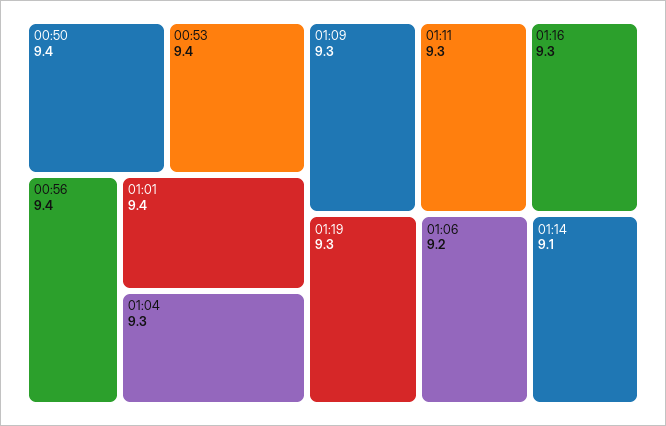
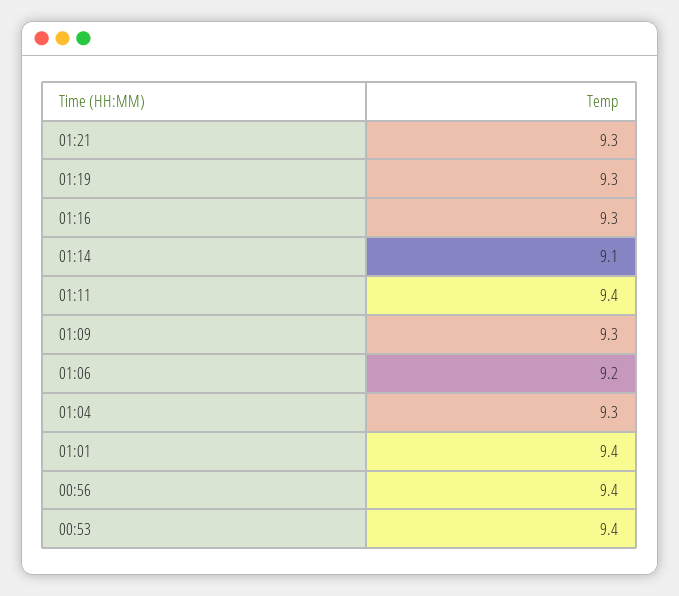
00:50: 9.4 -> none
01:11: 9.3 -> 9.4
01:21: none -> 9.3

